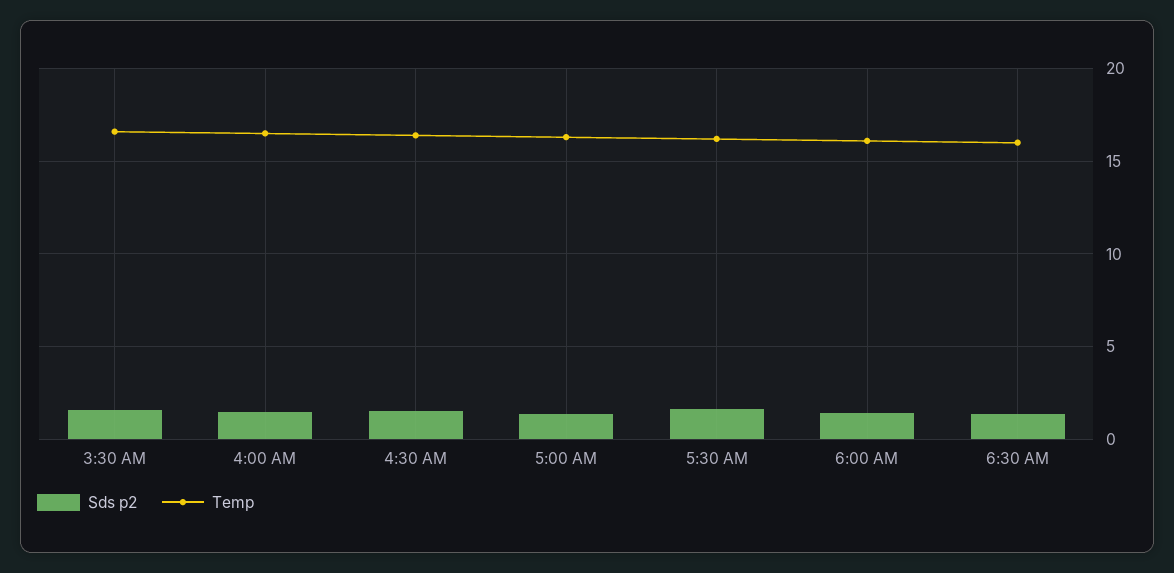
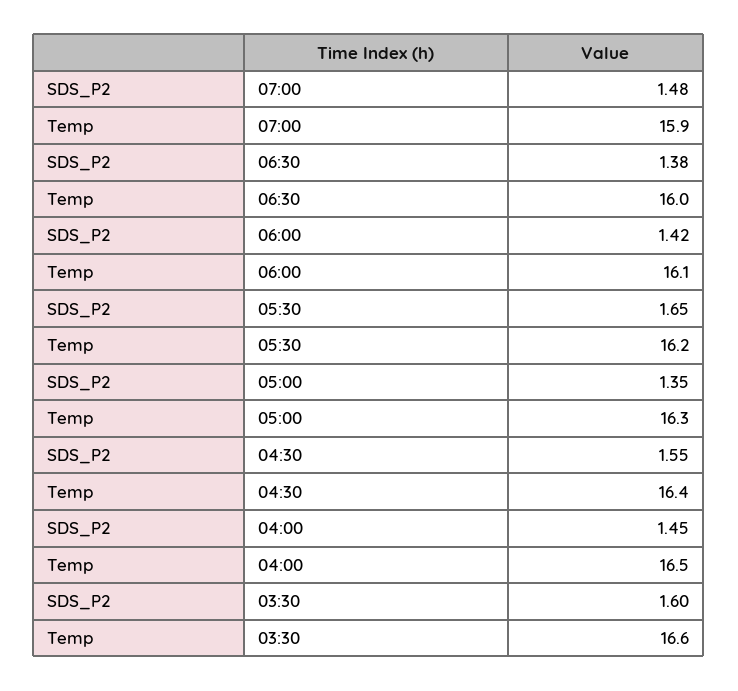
Sds p2, 07:00: none -> 1.48
Temp, 07:00: none -> 15.9

